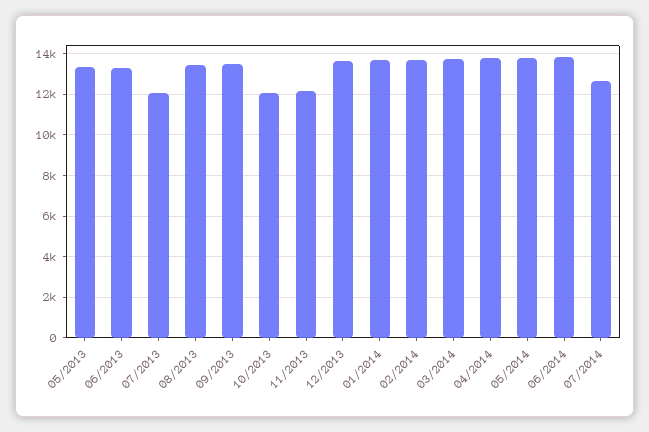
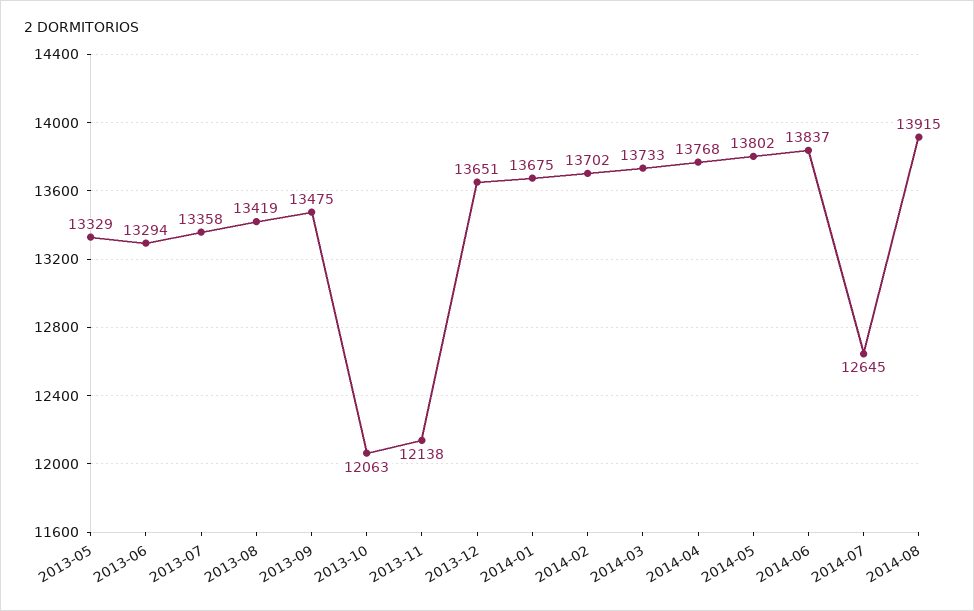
07/2013: 12000 -> 13358
2014-08: none -> 13915

